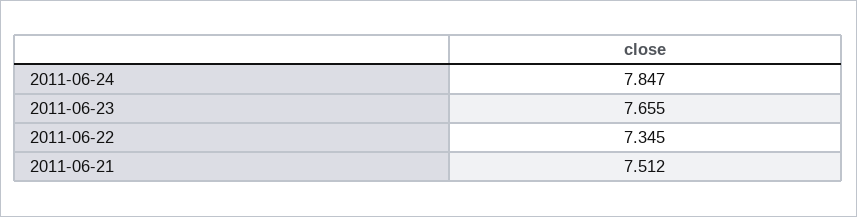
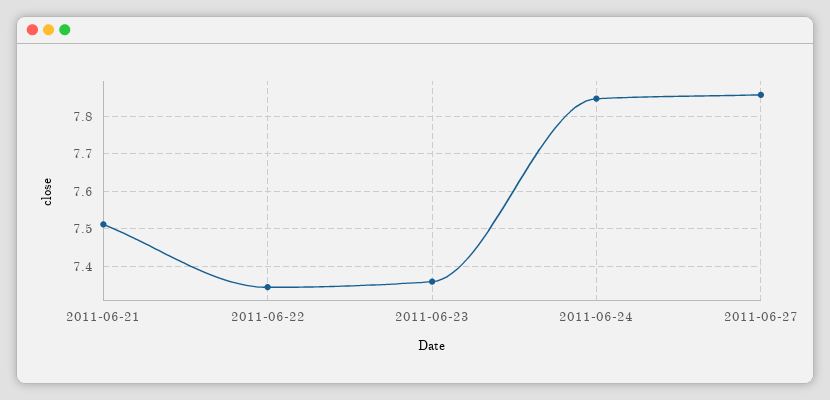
2011-06-23: 7.655 -> 7.36
2011-06-27: none -> 7.86

